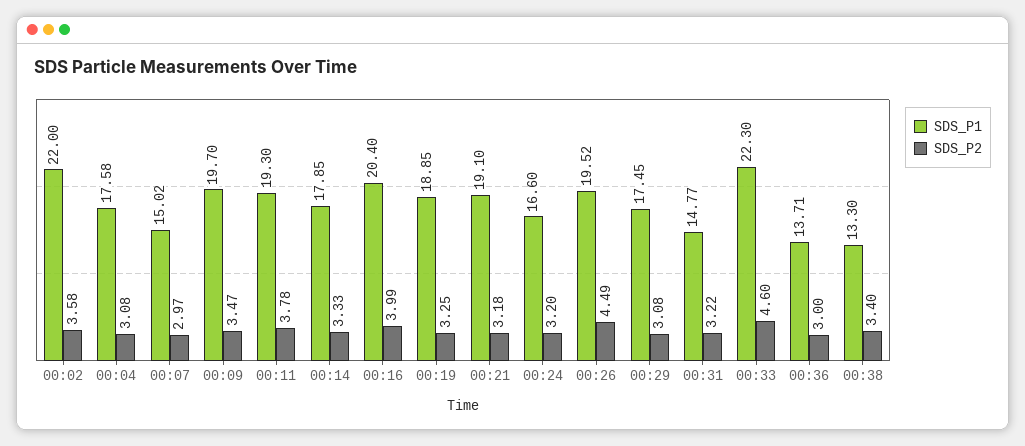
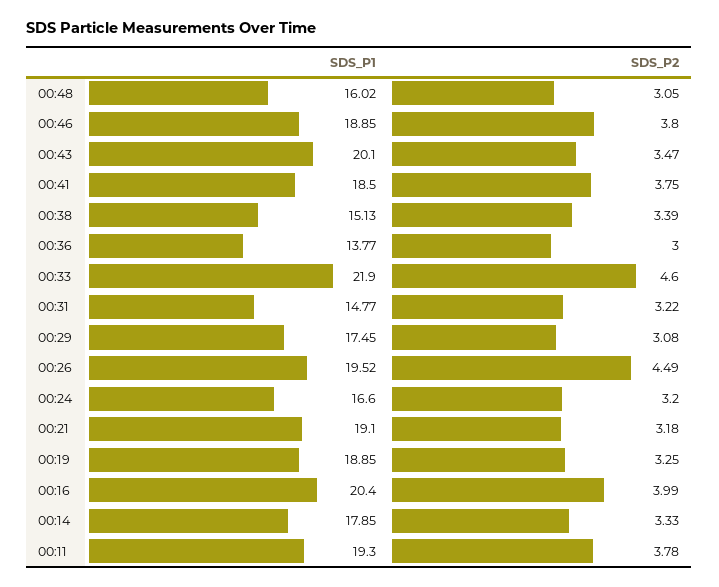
SDS_P1, 00:02: 22 -> none
SDS_P2, 00:02: 3.58 -> none
SDS_P1, 00:04: 17.58 -> none
SDS_P2, 00:04: 3.08 -> none
SDS_P1, 00:07: 15.02 -> none
SDS_P2, 00:07: 2.97 -> none
SDS_P1, 00:09: 19.7 -> none
SDS_P2, 00:09: 3.47 -> none
SDS_P1, 00:33: 22.3 -> 21.9
SDS_P1, 00:36: 13.71 -> 13.77
SDS_P1, 00:38: 13.3 -> 15.13
SDS_P2, 00:38: 3.4 -> 3.39
SDS_P1, 00:48: none -> 16.02
SDS_P2, 00:48: none -> 3.05
SDS_P1, 00:46: none -> 18.85
SDS_P2, 00:46: none -> 3.8
SDS_P1, 00:43: none -> 20.1
SDS_P2, 00:43: none -> 3.47
SDS_P1, 00:41: none -> 18.5
SDS_P2, 00:41: none -> 3.75

